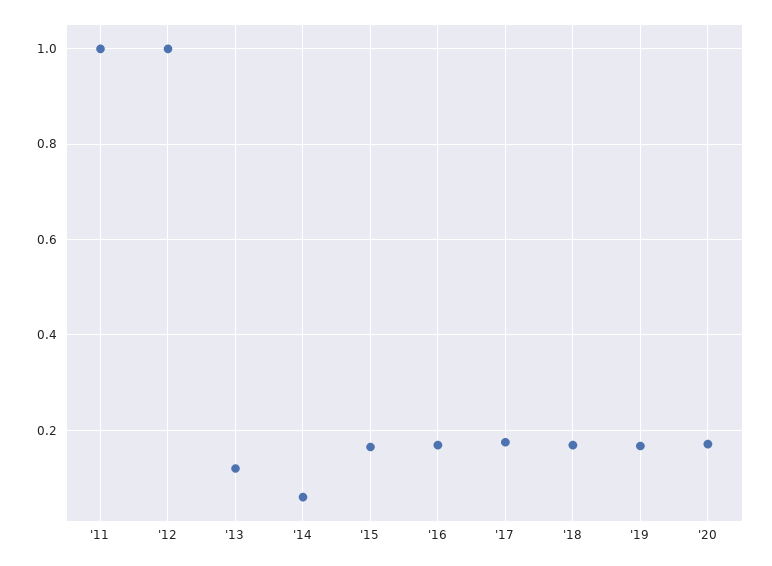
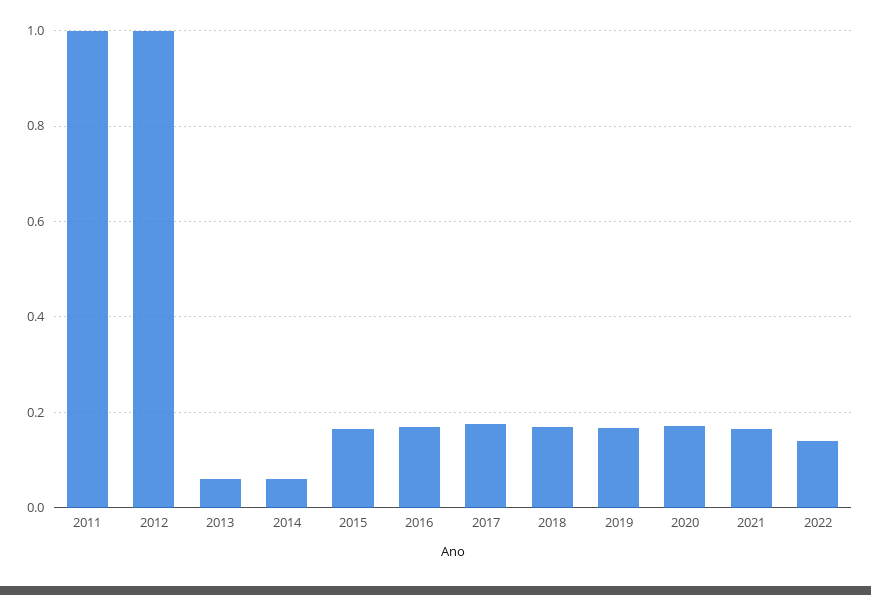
'13: 0.12 -> 0.06
2021: none -> 0.16
2022: none -> 0.14

